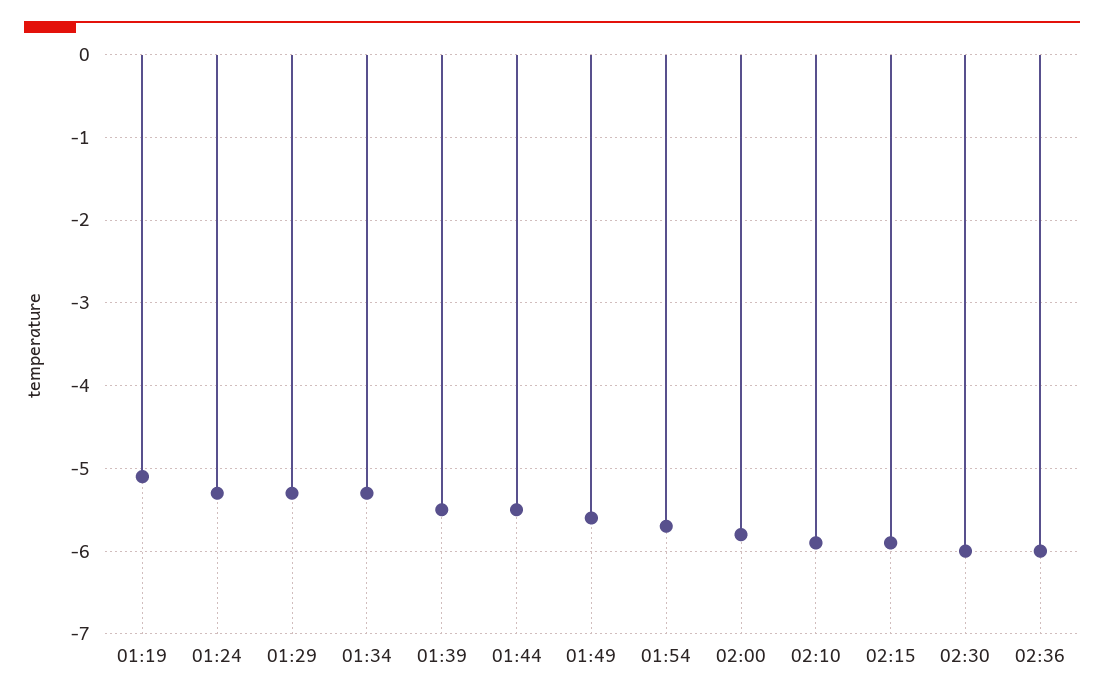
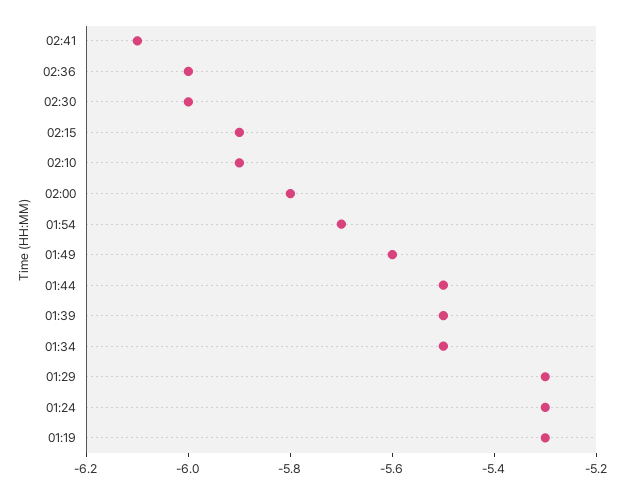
01:19: -5.1 -> -5.3
01:34: -5.3 -> -5.5
02:41: none -> -6.1

